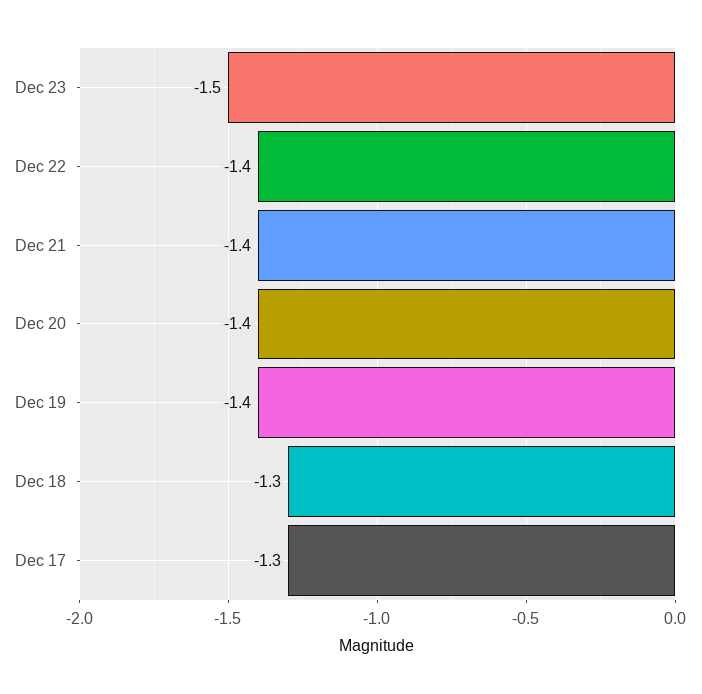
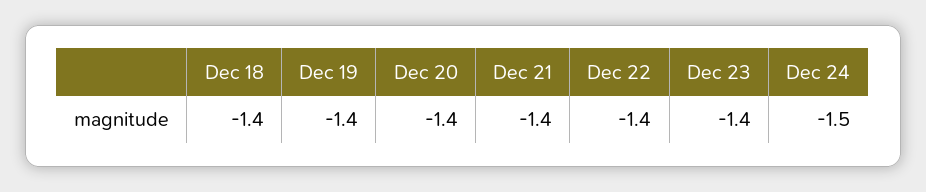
Dec 23: -1.5 -> -1.4
Dec 18: -1.3 -> -1.4
Dec 17: -1.3 -> none
Dec 24: none -> -1.5

